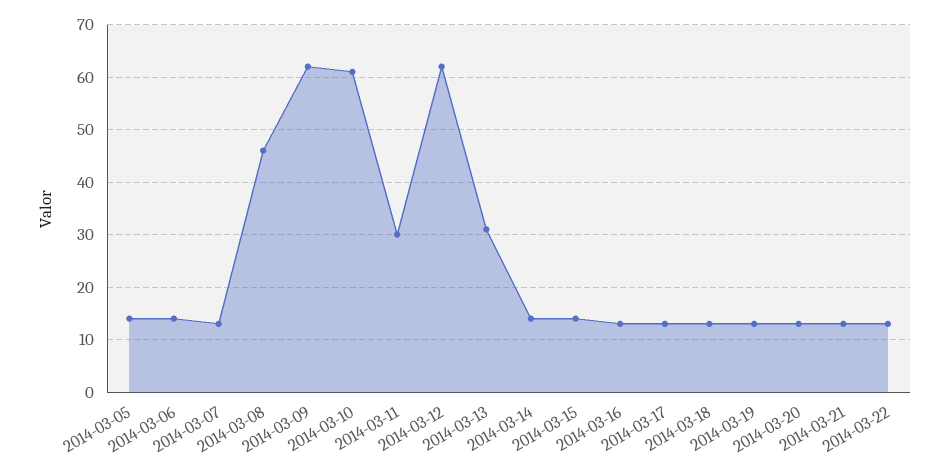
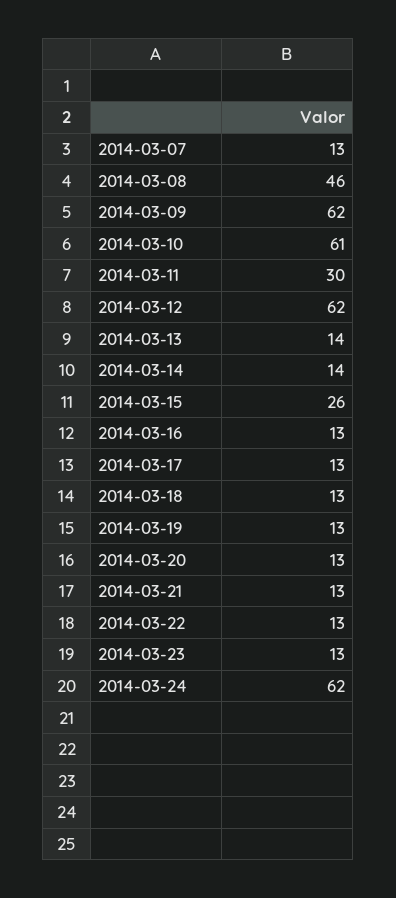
2014-03-05: 15 -> none
2014-03-06: 15 -> none
2014-03-13: 30 -> 14
2014-03-15: 15 -> 26
2014-03-23: none -> 13
2014-03-24: none -> 62

